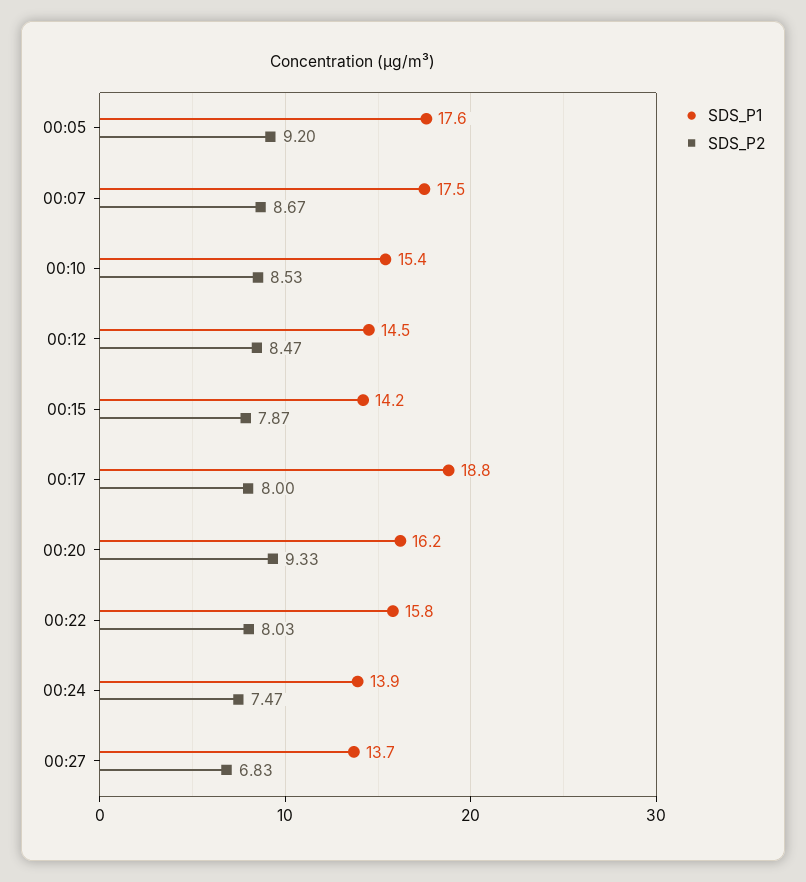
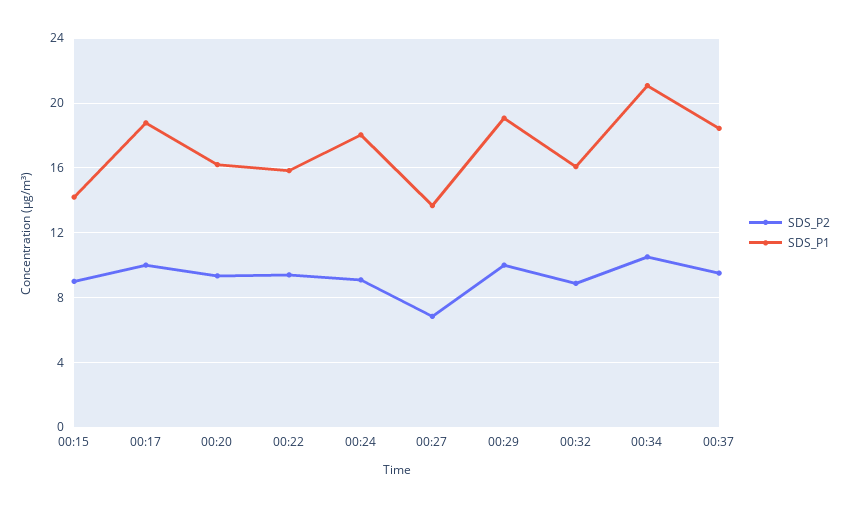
SDS_P1, 00:05: 17.6 -> none
SDS_P2, 00:05: 9.2 -> none
SDS_P1, 00:07: 17.5 -> none
SDS_P2, 00:07: 8.67 -> none
SDS_P1, 00:10: 15.4 -> none
SDS_P2, 00:10: 8.53 -> none
SDS_P1, 00:12: 14.5 -> none
SDS_P2, 00:12: 8.47 -> none
SDS_P2, 00:15: 7.87 -> 9
SDS_P2, 00:17: 8 -> 10
SDS_P2, 00:22: 8.03 -> 9.5
SDS_P1, 00:24: 13.9 -> 18
SDS_P2, 00:24: 7.47 -> 9
SDS_P2, 00:29: none -> 10
SDS_P1, 00:29: none -> 19
SDS_P2, 00:32: none -> 9
SDS_P1, 00:32: none -> 16
SDS_P2, 00:34: none -> 10.5
SDS_P1, 00:34: none -> 21
SDS_P2, 00:37: none -> 9.5
SDS_P1, 00:37: none -> 18.5

